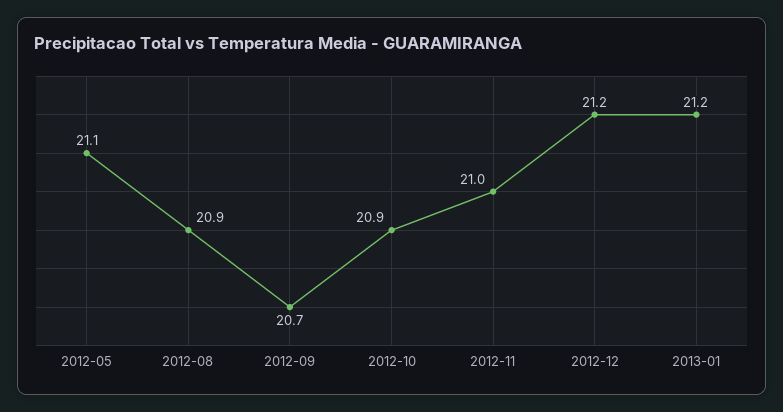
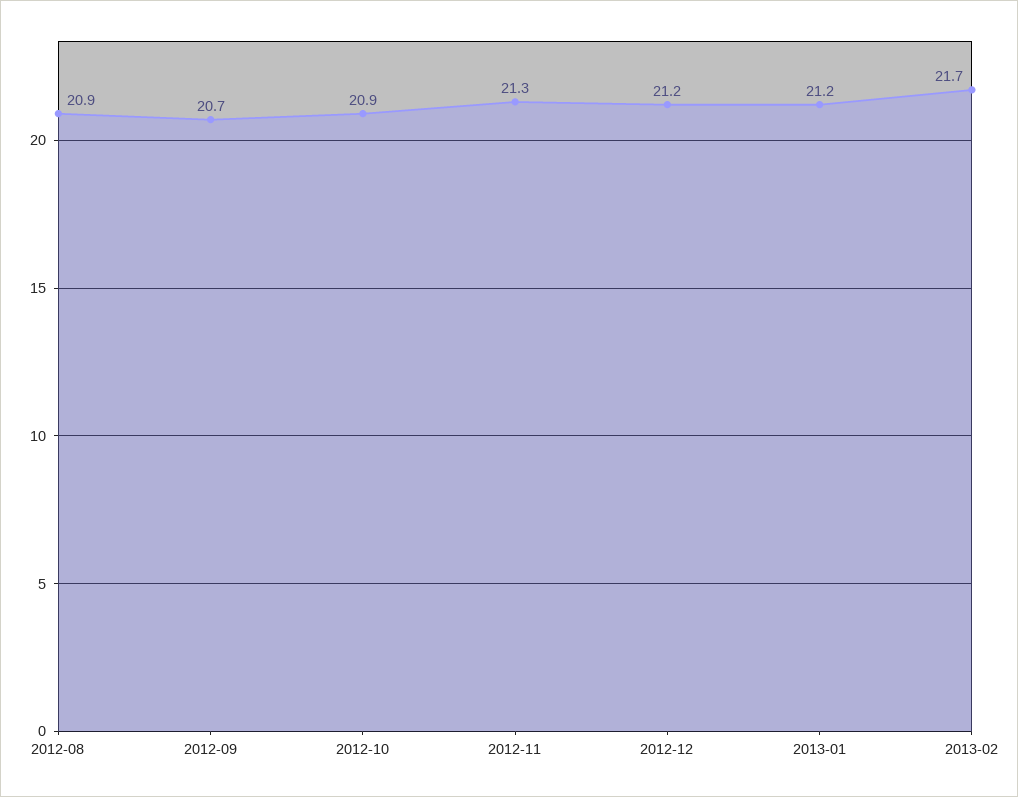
2012-05: 21.1 -> none
2012-11: 21 -> 21.3
2013-02: none -> 21.7

